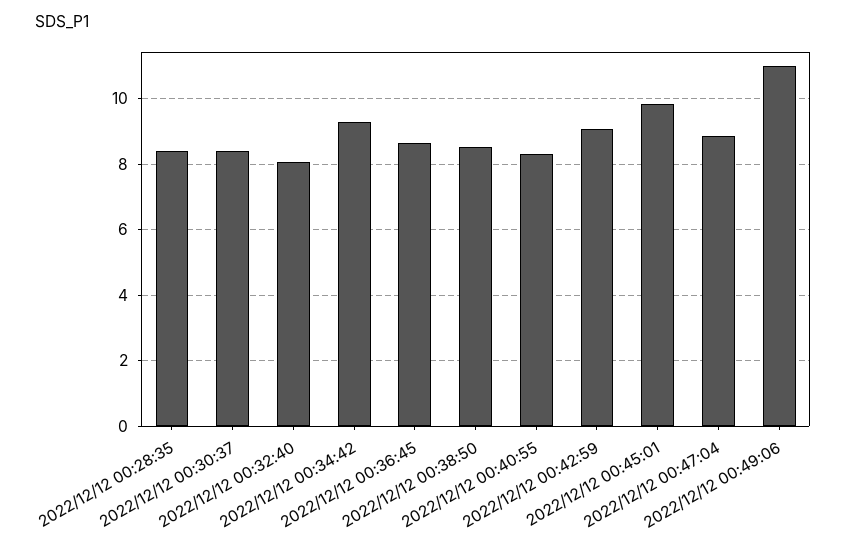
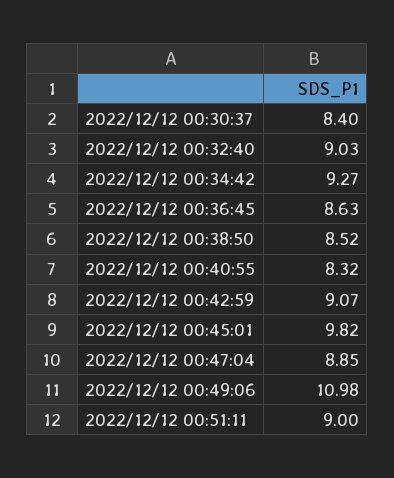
2022/12/12 00:28:35: 8.4 -> none
2022/12/12 00:32:40: 8 -> 9.03
2022/12/12 00:51:11: none -> 9

